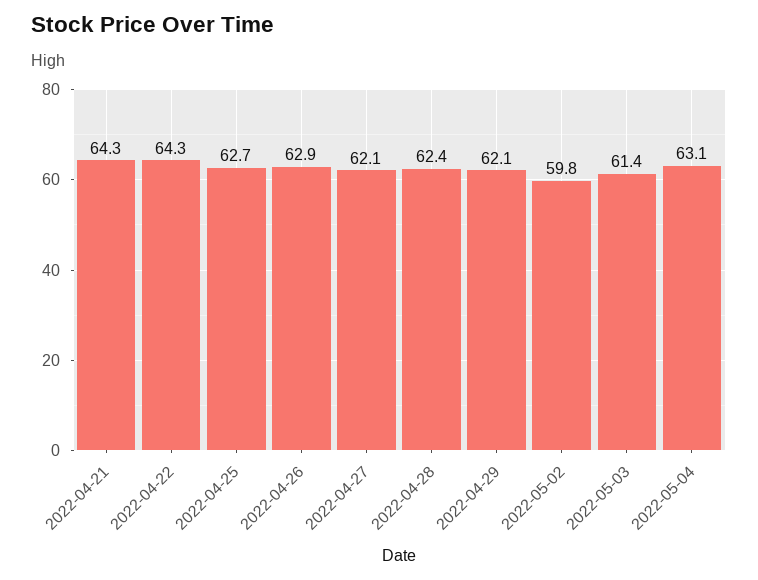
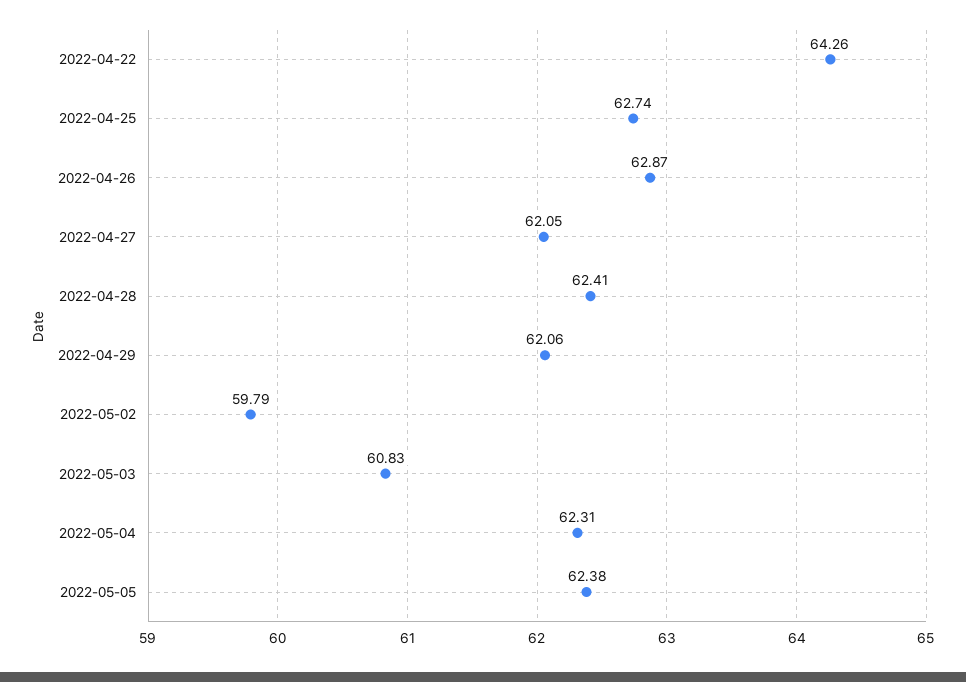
2022-04-21: 64.3 -> none
2022-05-03: 61.4 -> 60.83
2022-05-04: 63.1 -> 62.31
2022-05-05: none -> 62.38

